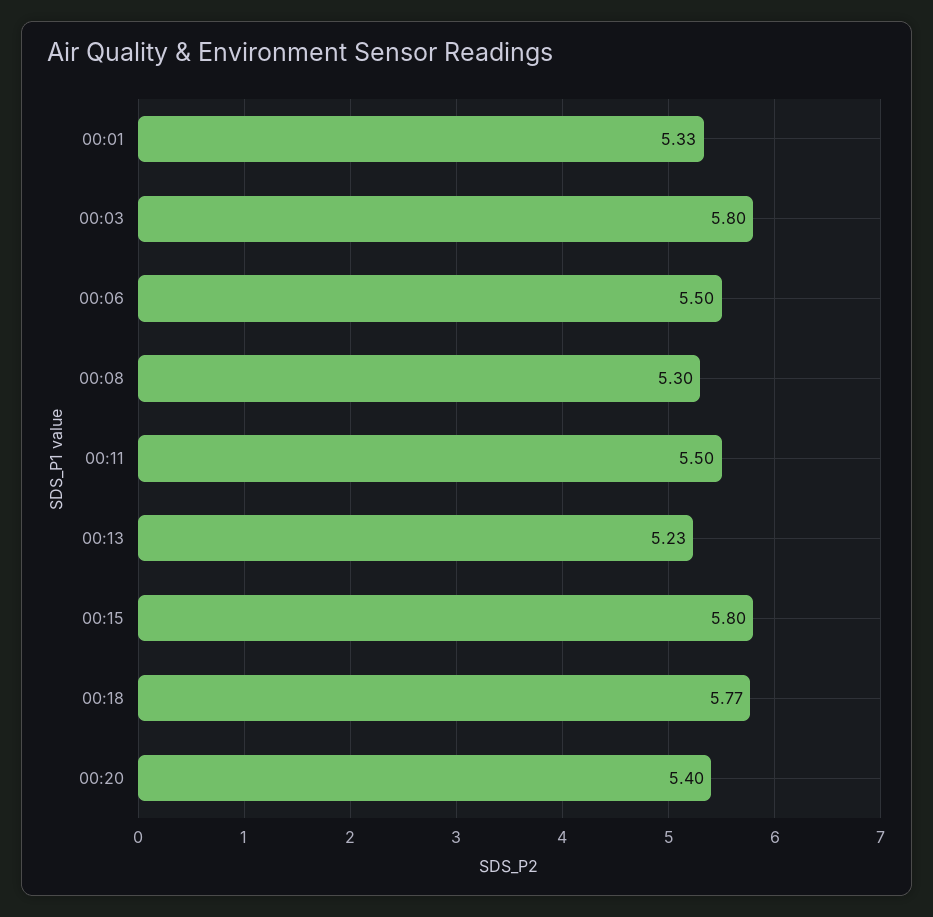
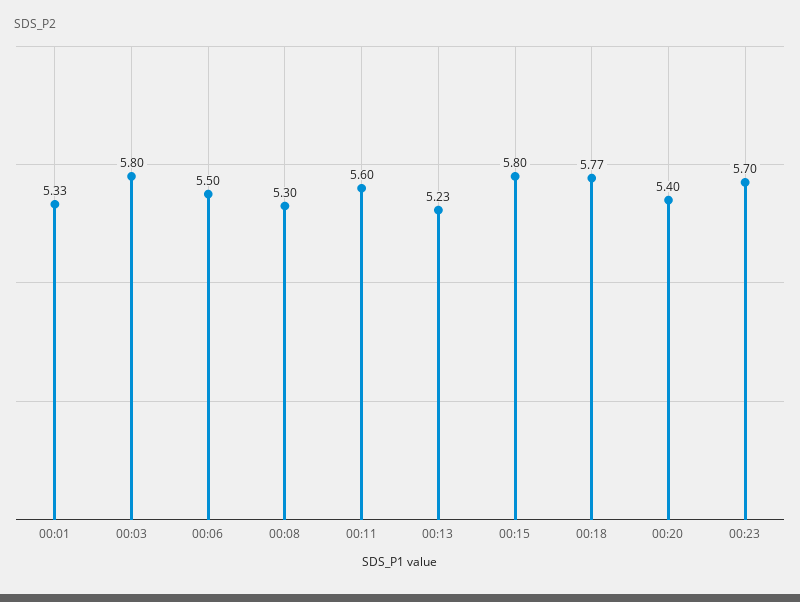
00:11: 5.5 -> 5.6
00:23: none -> 5.7

